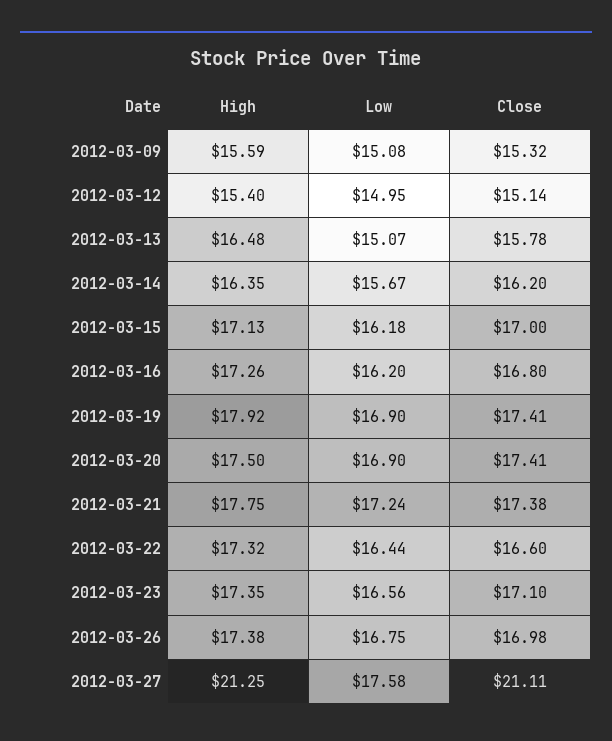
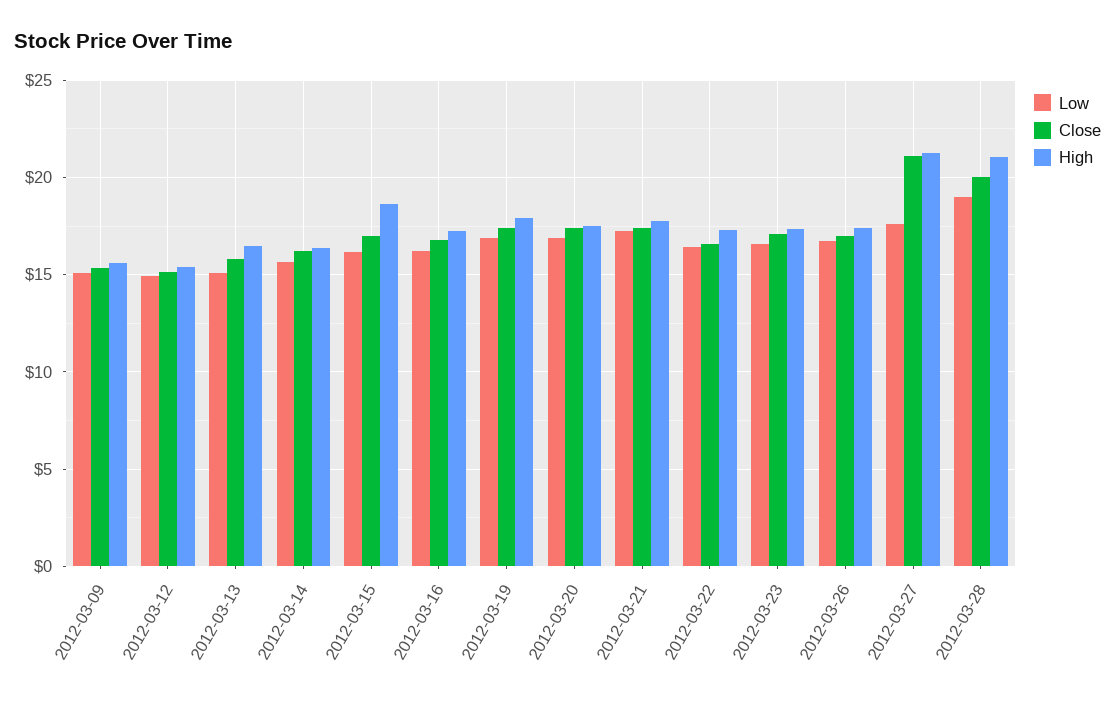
High, 2012-03-15: 17.13 -> 18.5
Low, 2012-03-28: none -> 19
Close, 2012-03-28: none -> 20
High, 2012-03-28: none -> 21

